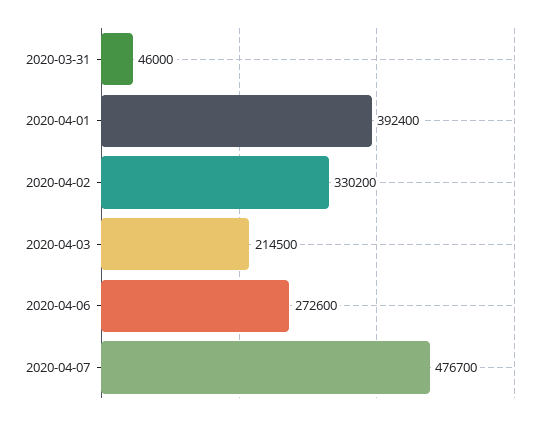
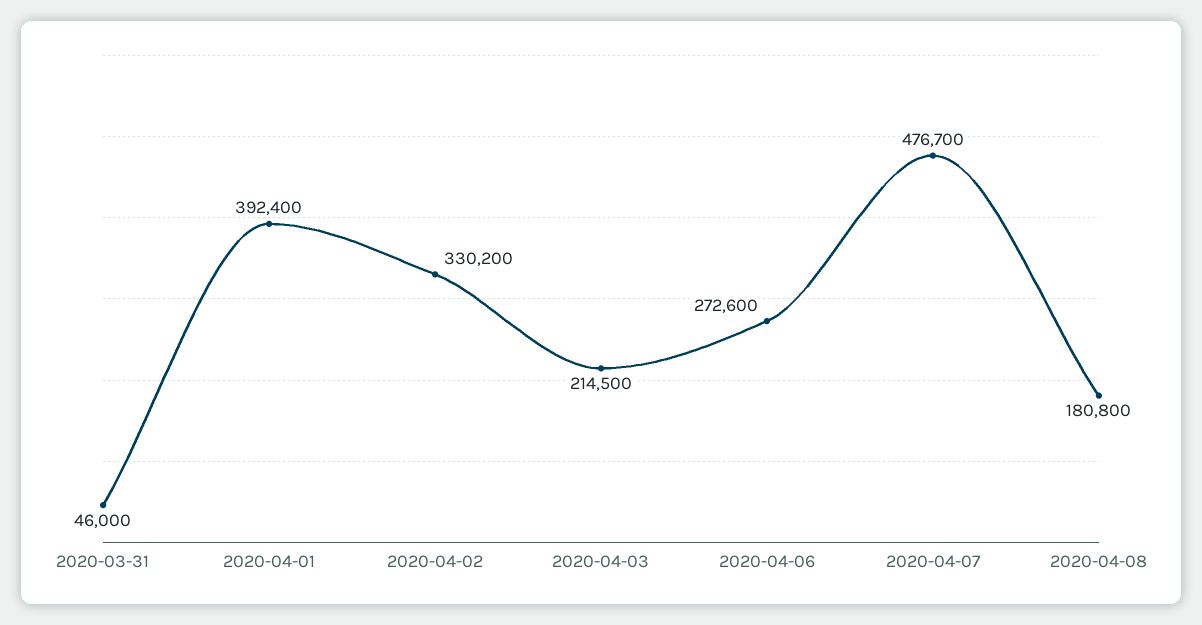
2020-04-08: none -> 180800

